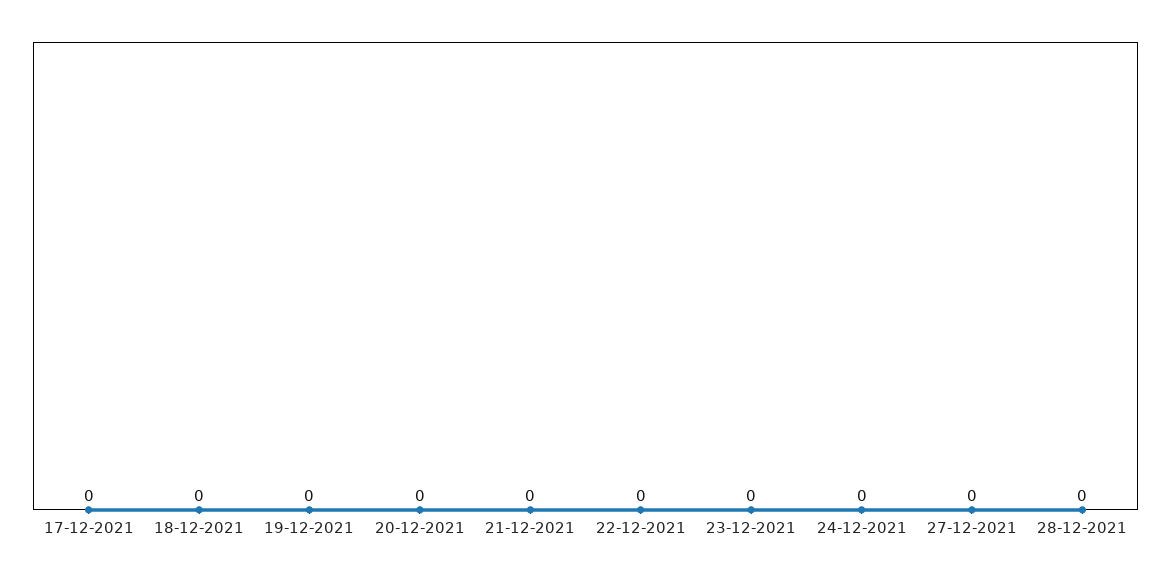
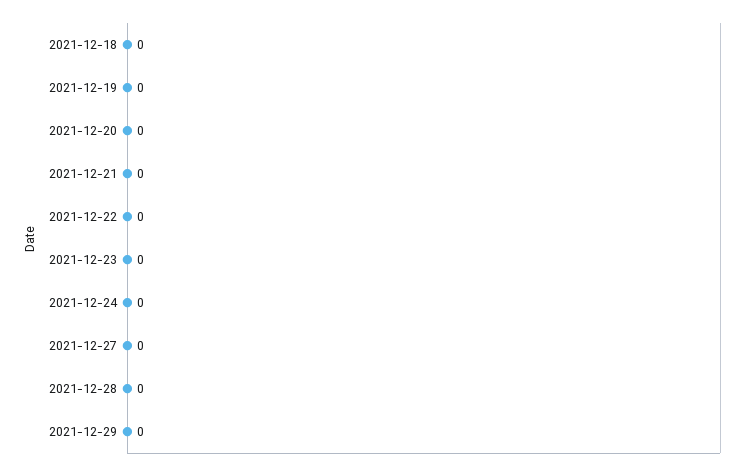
17-12-2021: 0 -> none
2021-12-29: none -> 0

